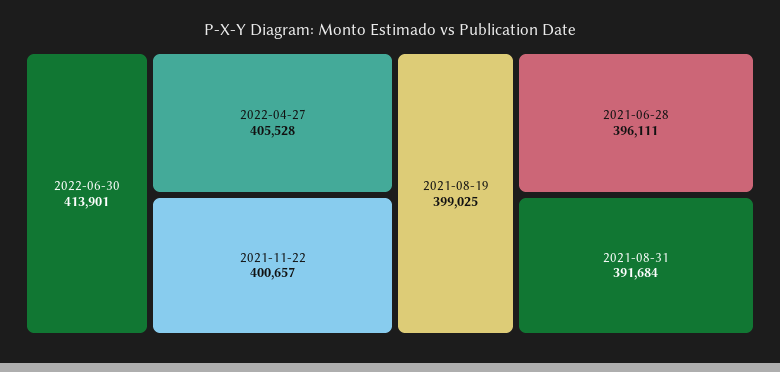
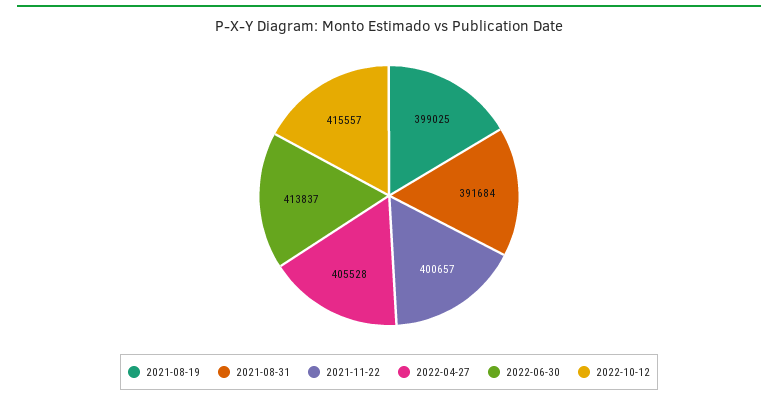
2022-06-30: 413901 -> 413837
2021-06-28: 396111 -> none
2022-10-12: none -> 415557

